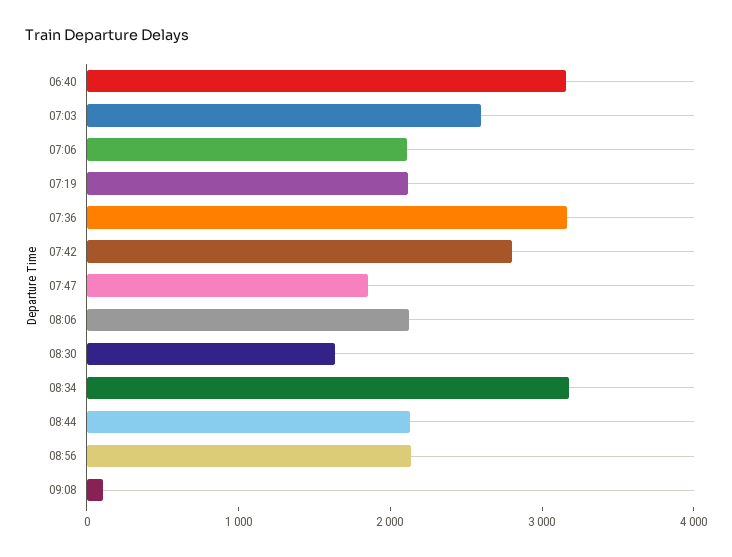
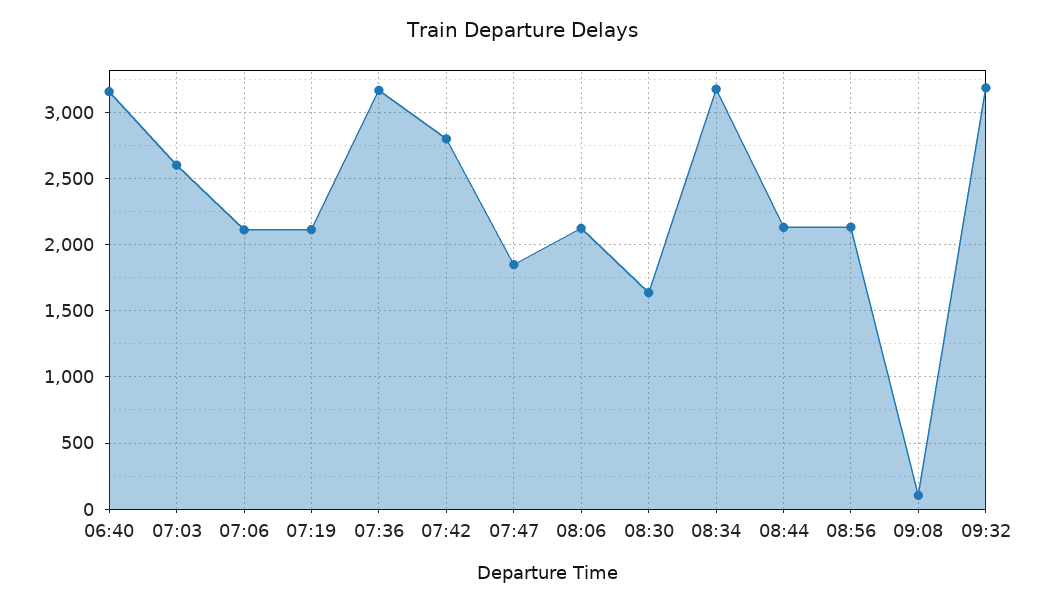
09:32: none -> 3200

